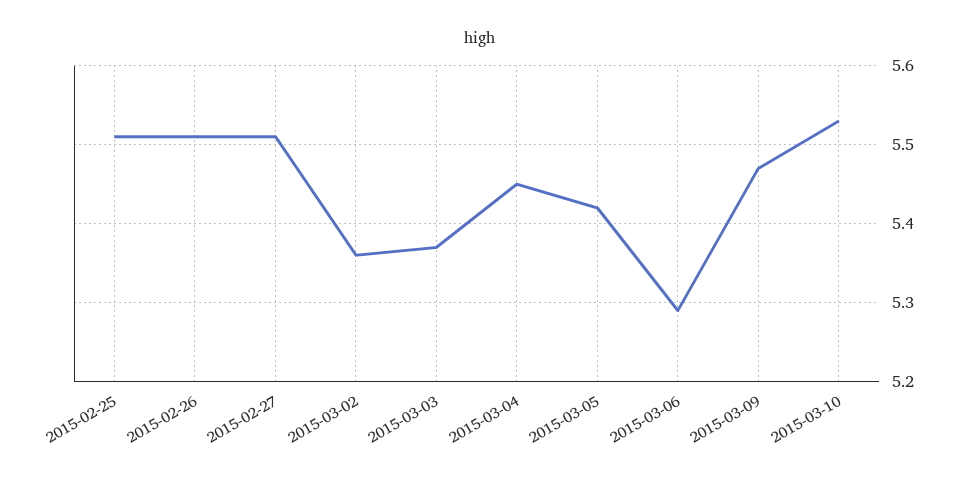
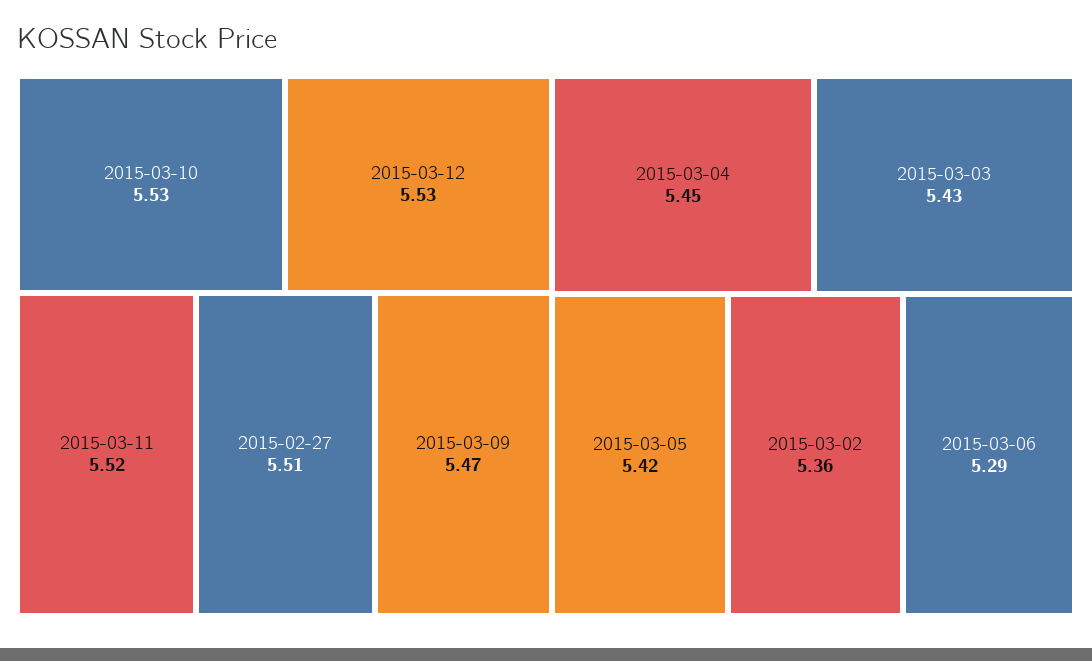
2015-02-25: 5.51 -> none
2015-02-26: 5.51 -> none
2015-03-03: 5.37 -> 5.43
2015-03-12: none -> 5.53
2015-03-11: none -> 5.52

